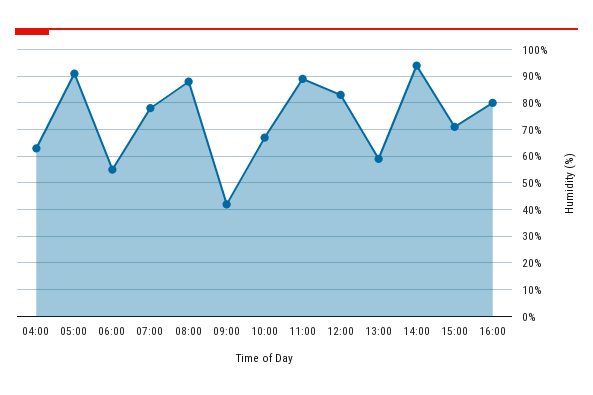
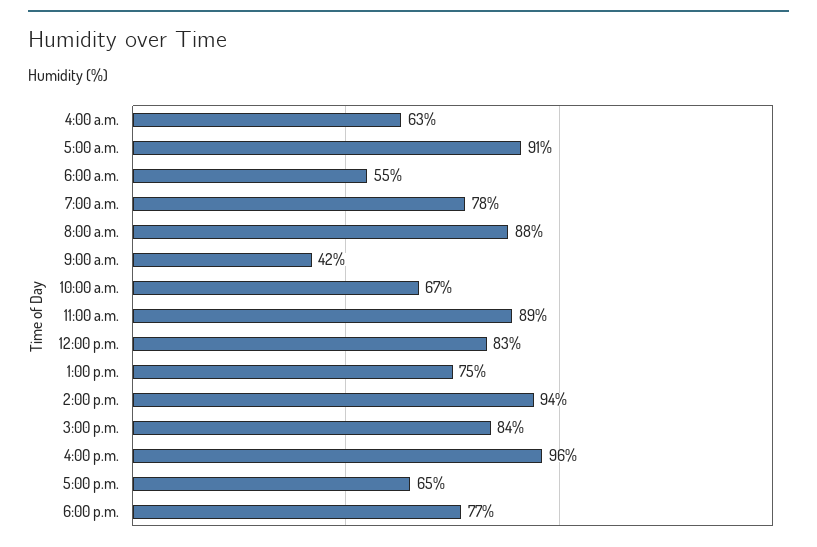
13:00: 60 -> 75
15:00: 70 -> 84
16:00: 80 -> 96
5:00 p.m.: none -> 65
6:00 p.m.: none -> 77

